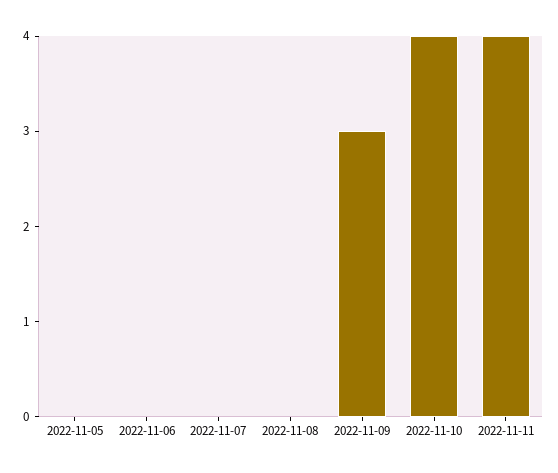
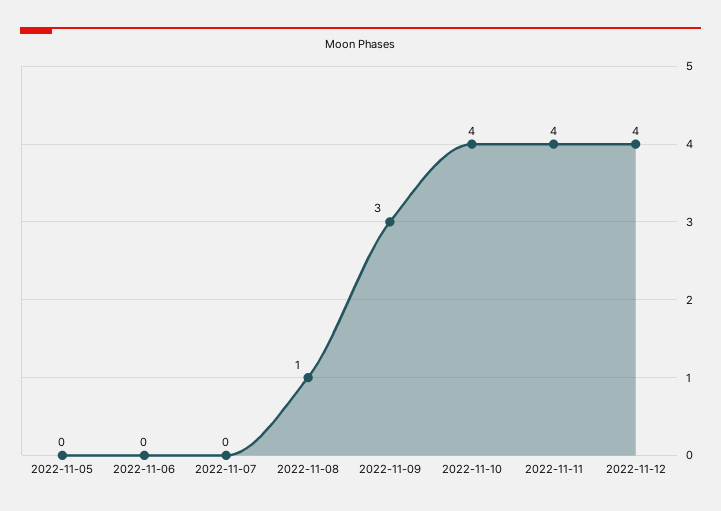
2022-11-08: 0 -> 1
2022-11-12: none -> 4

